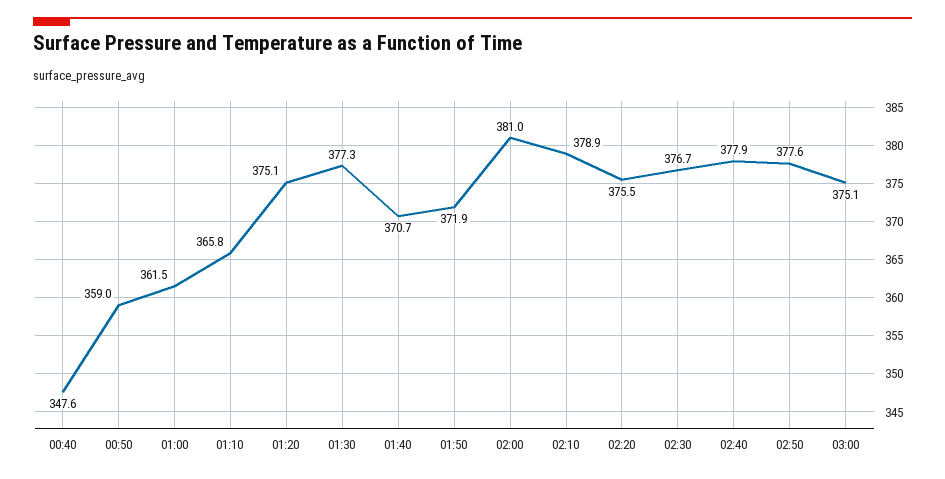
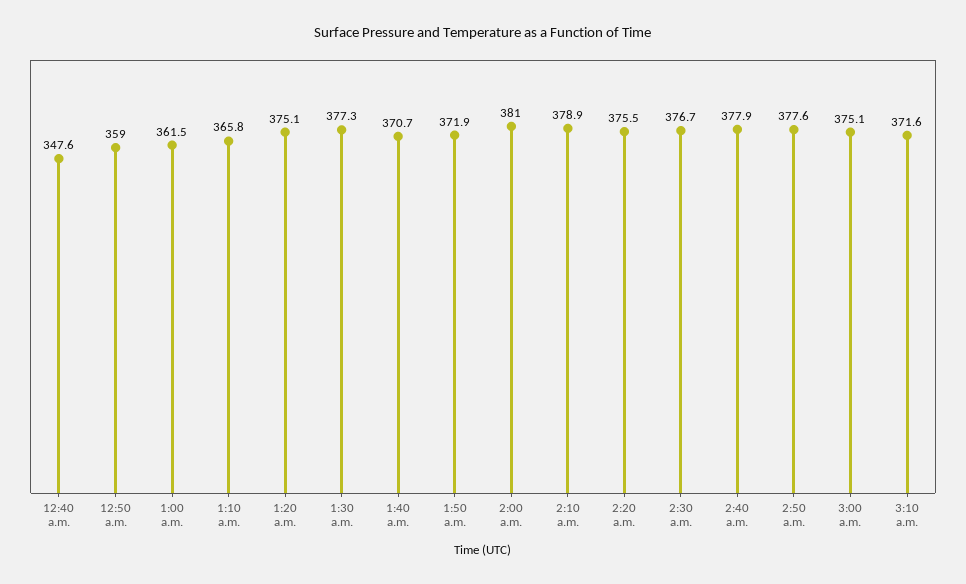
3:10 a.m.: none -> 371.6

